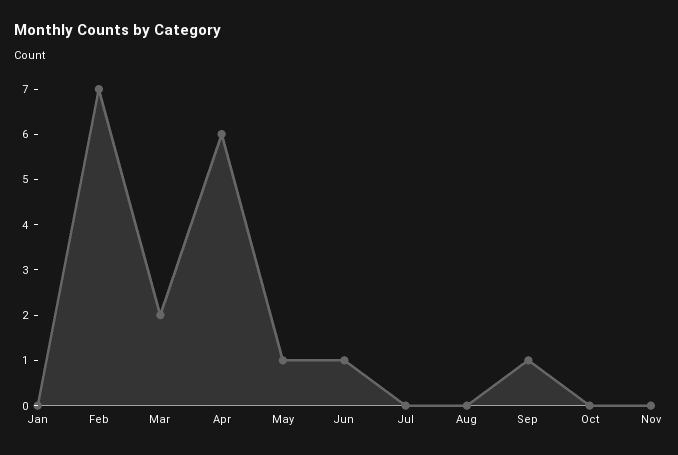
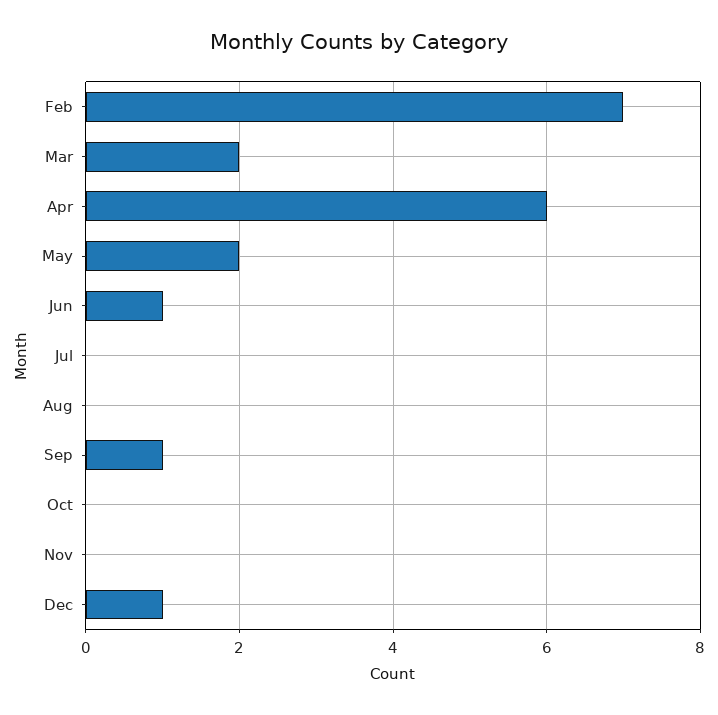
Jan: 0 -> none
May: 1 -> 2
Dec: none -> 1

